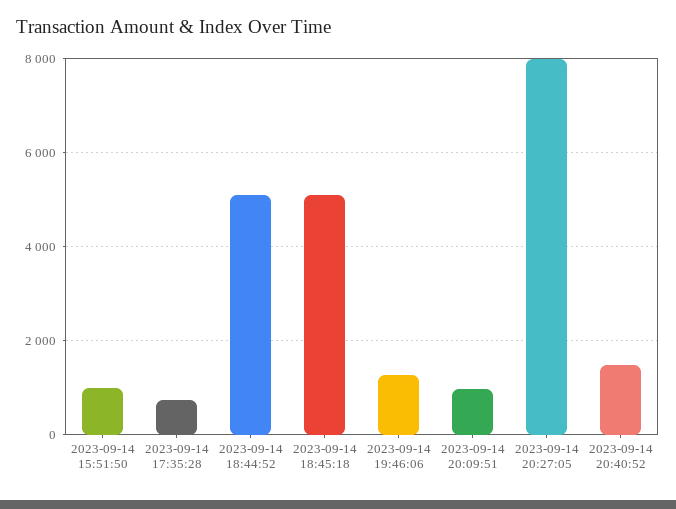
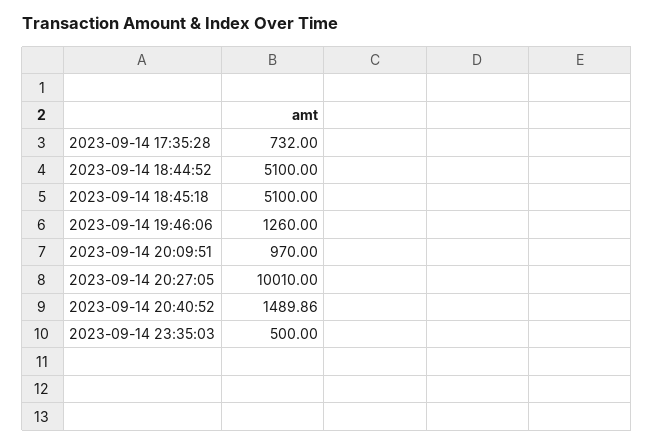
2023-09-14 15:51:50: 1000 -> none
2023-09-14 20:27:05: 8000 -> 10010
2023-09-14 23:35:03: none -> 500

